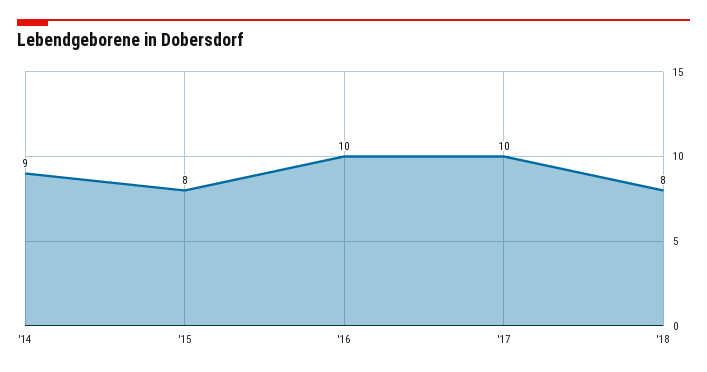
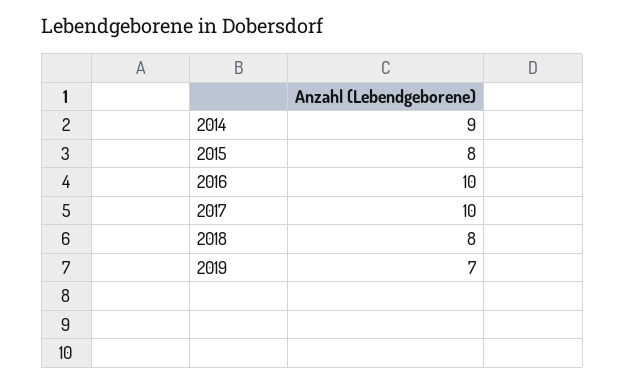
2019: none -> 7

